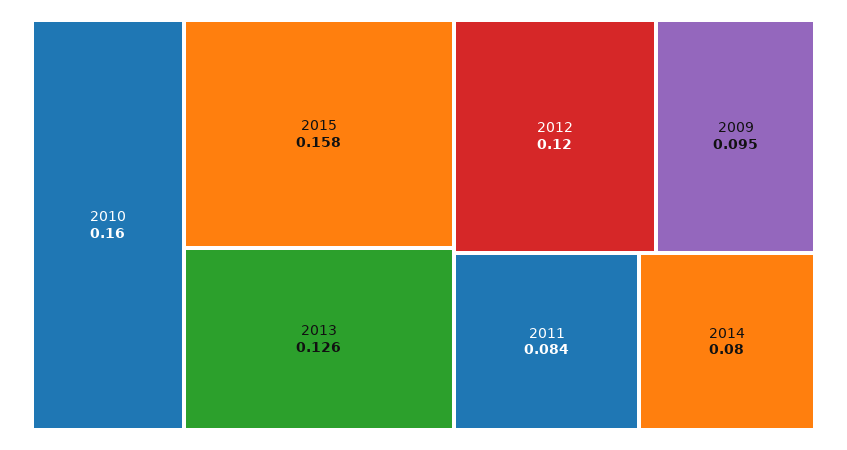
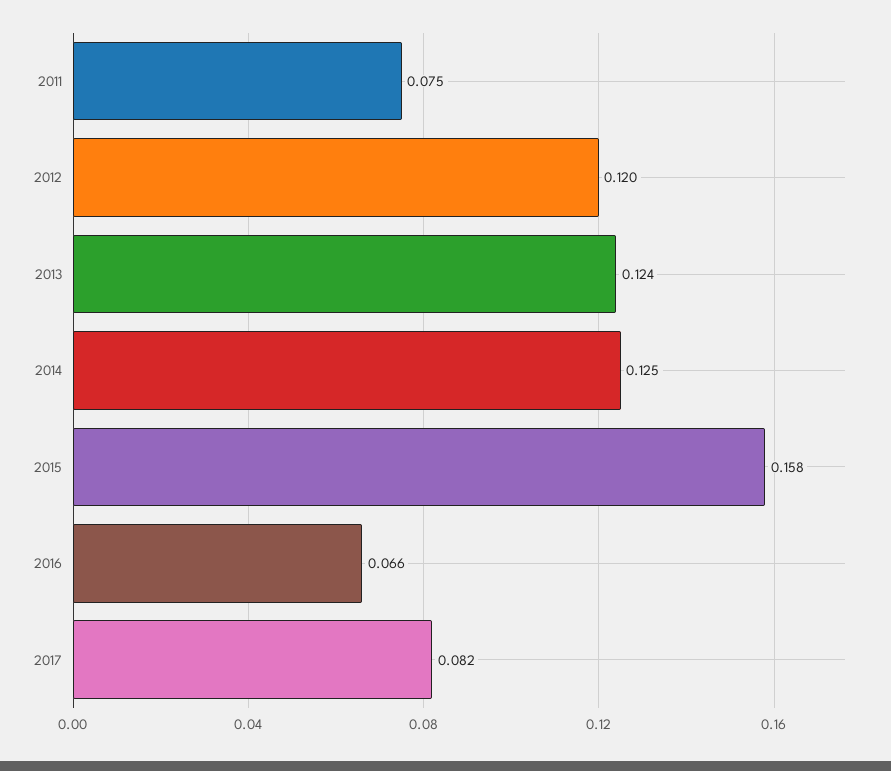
2010: 0.16 -> none
2013: 0.126 -> 0.124
2009: 0.095 -> none
2011: 0.084 -> 0.075
2014: 0.08 -> 0.125
2016: none -> 0.066
2017: none -> 0.082

